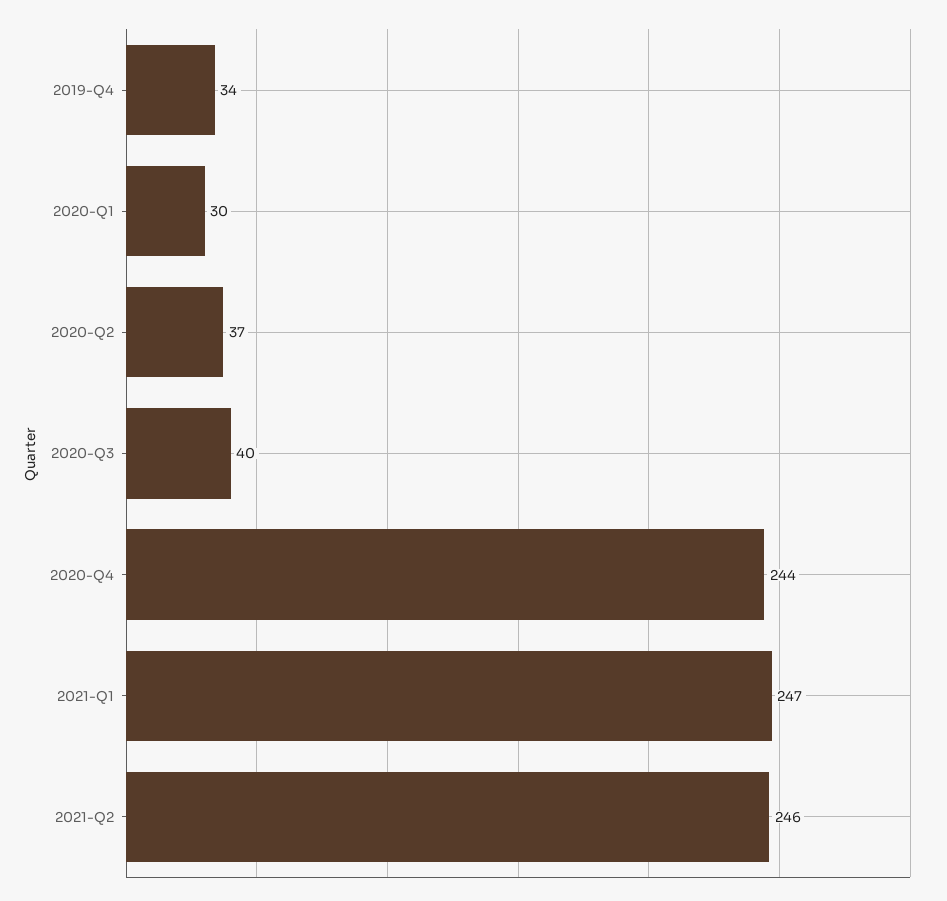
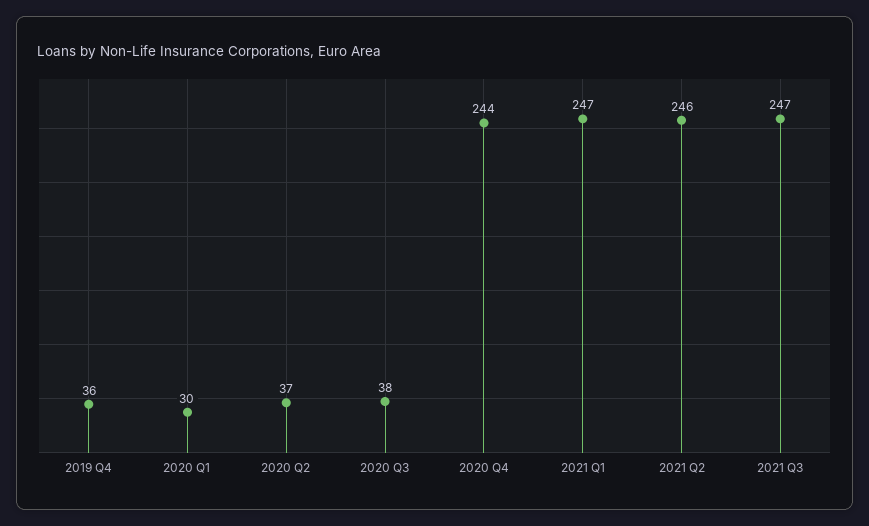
2019-Q4: 34 -> 36
2020-Q3: 40 -> 38
2021 Q3: none -> 247

